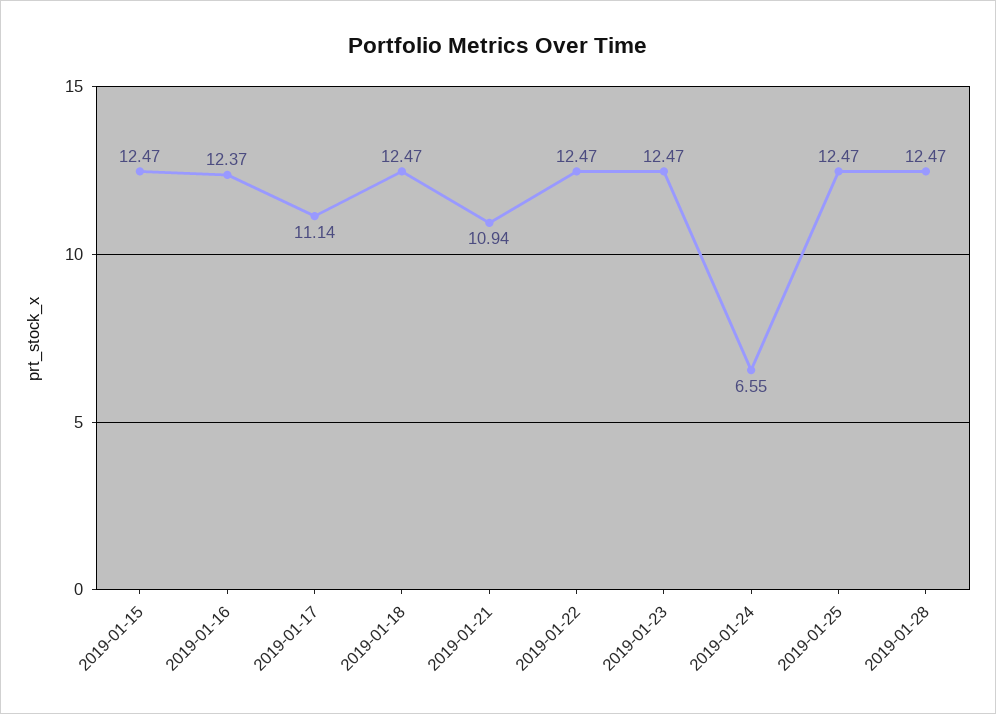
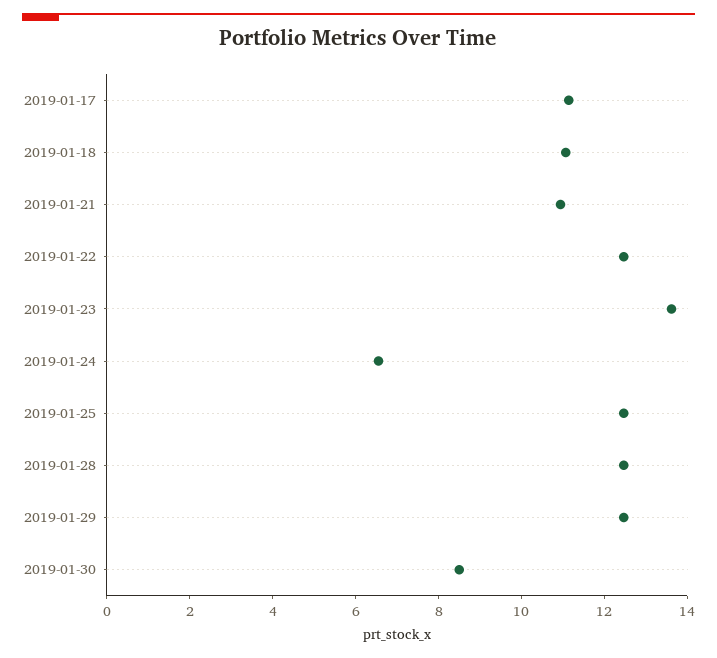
2019-01-15: 12.47 -> none
2019-01-16: 12.37 -> none
2019-01-18: 12.47 -> 11
2019-01-23: 12.47 -> 13.5
2019-01-29: none -> 12.5
2019-01-30: none -> 8.5

